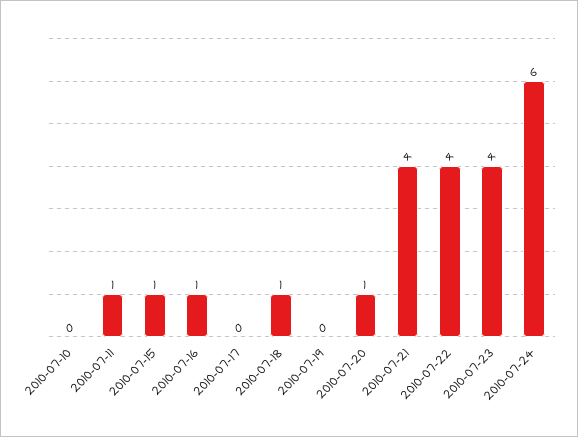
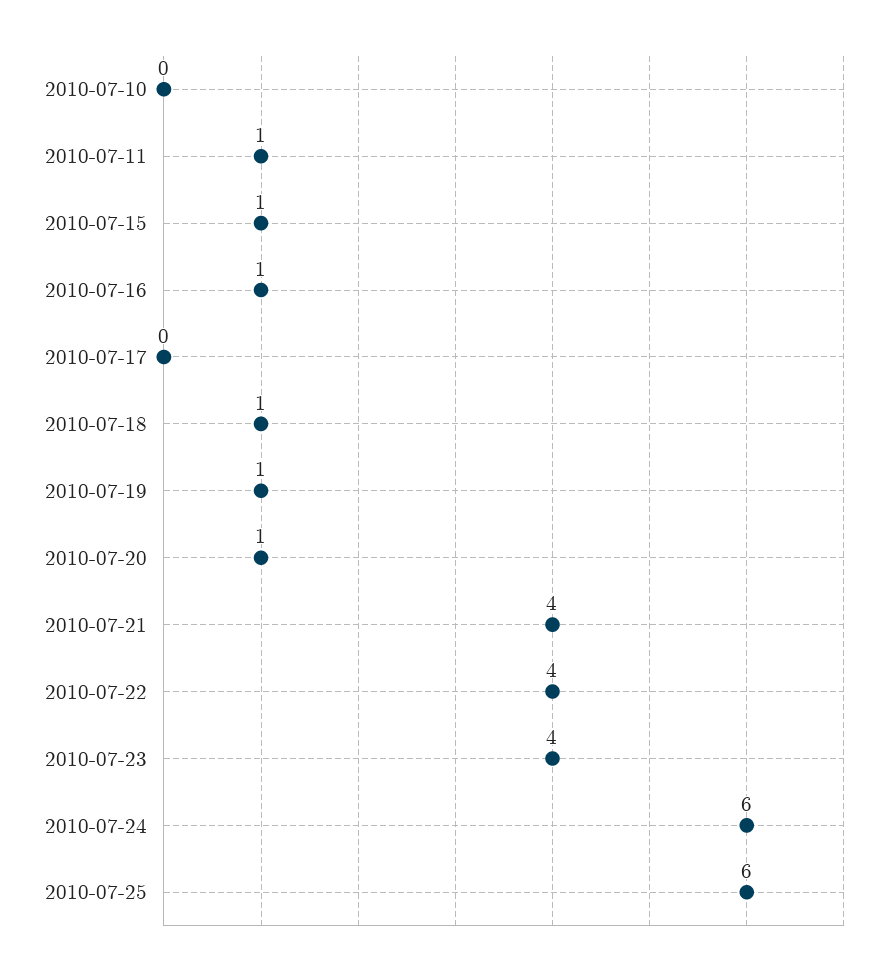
2010-07-19: 0 -> 1
2010-07-25: none -> 6

